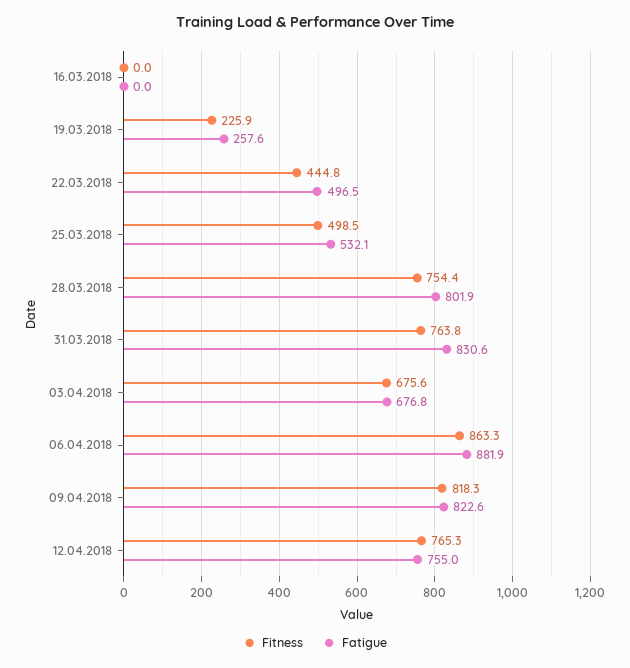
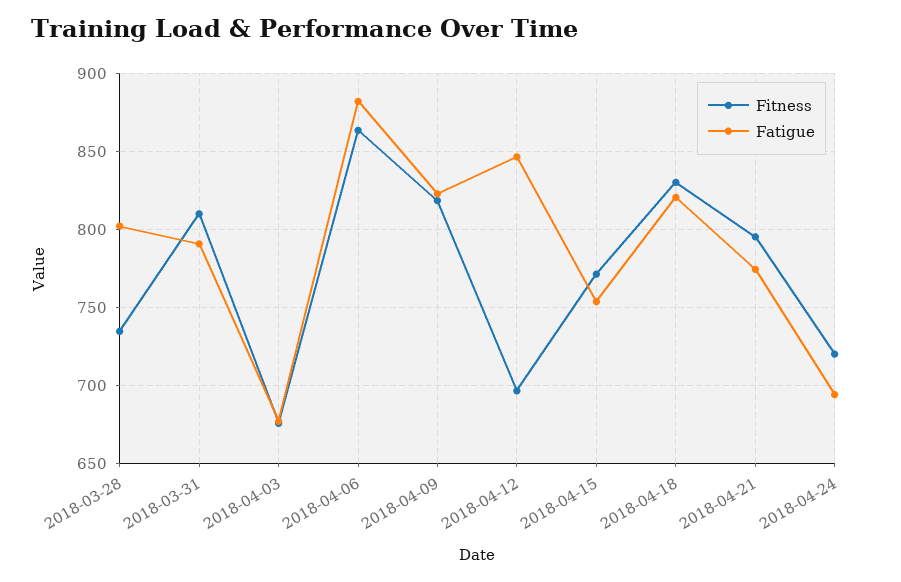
Fitness, 16.03.2018: 0 -> none
Fatigue, 16.03.2018: 0 -> none
Fitness, 19.03.2018: 225.9 -> none
Fatigue, 19.03.2018: 257.6 -> none
Fitness, 22.03.2018: 444.8 -> none
Fatigue, 22.03.2018: 496.5 -> none
Fitness, 25.03.2018: 498.5 -> none
Fatigue, 25.03.2018: 532.1 -> none
Fitness, 28.03.2018: 754.4 -> 735
Fitness, 31.03.2018: 763.8 -> 810
Fatigue, 31.03.2018: 830.6 -> 790
Fitness, 12.04.2018: 765.3 -> 695
Fatigue, 12.04.2018: 755 -> 845
Fitness, 2018-04-15: none -> 770
Fatigue, 2018-04-15: none -> 755
Fitness, 2018-04-18: none -> 830
Fatigue, 2018-04-18: none -> 820
Fitness, 2018-04-21: none -> 795
Fatigue, 2018-04-21: none -> 775
Fitness, 2018-04-24: none -> 720
Fatigue, 2018-04-24: none -> 695

